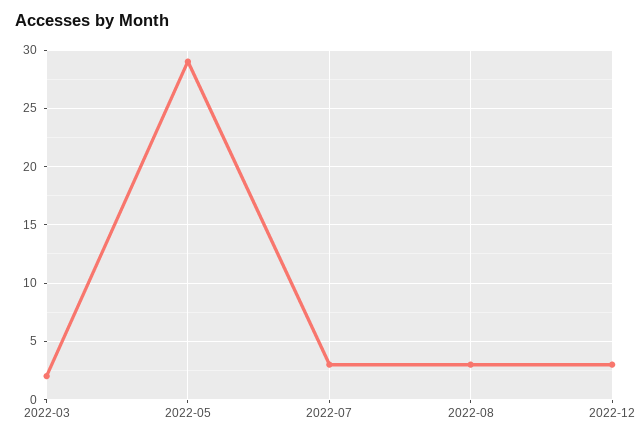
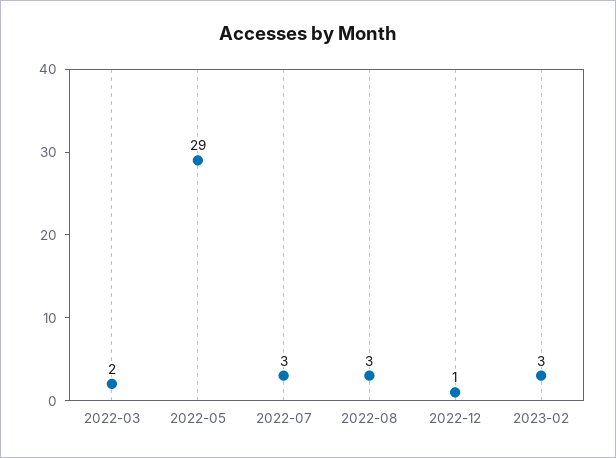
2022-12: 3 -> 1
2023-02: none -> 3

